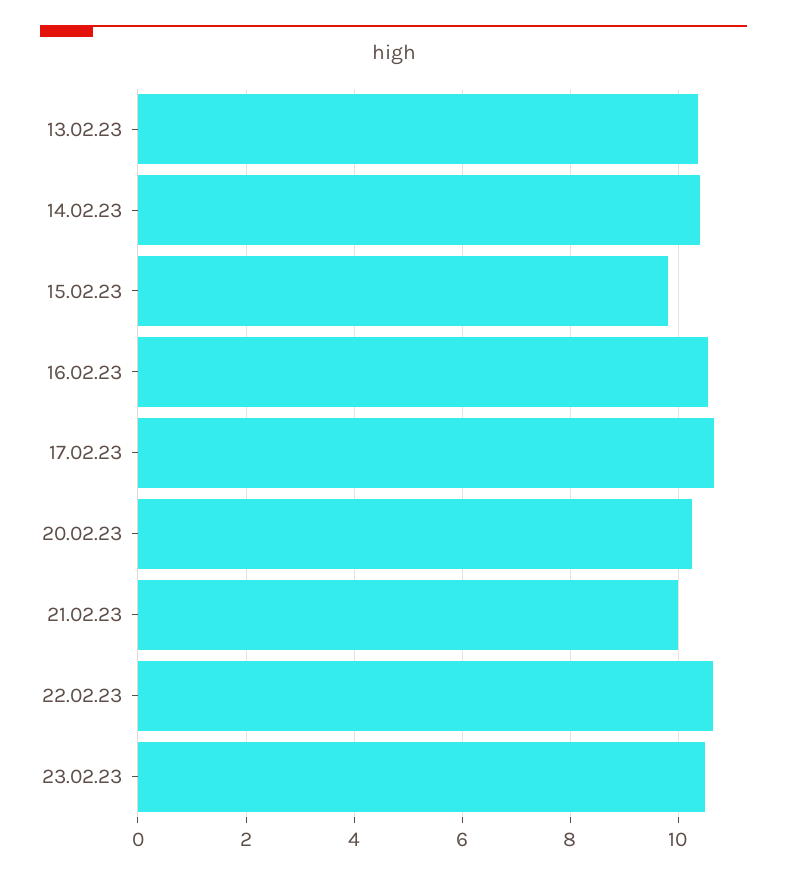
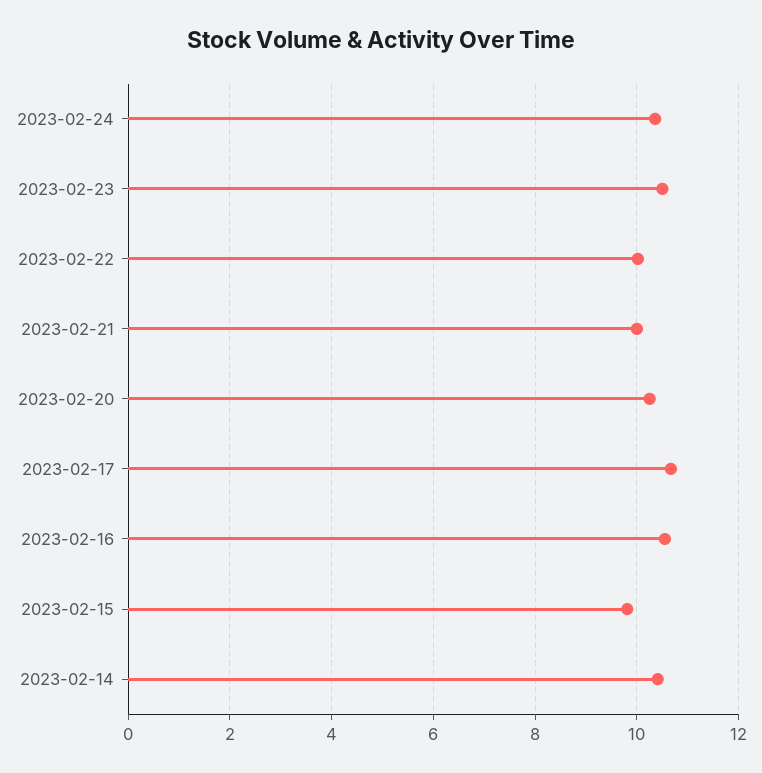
13.02.23: 10.4 -> none
22.02.23: 10.6 -> 10
2023-02-24: none -> 10.4

